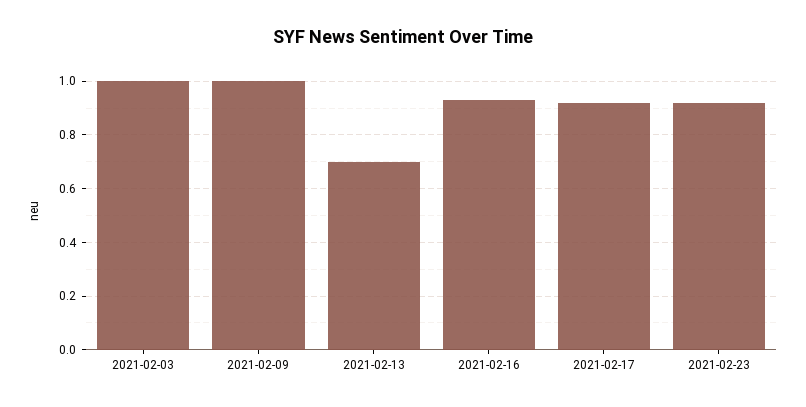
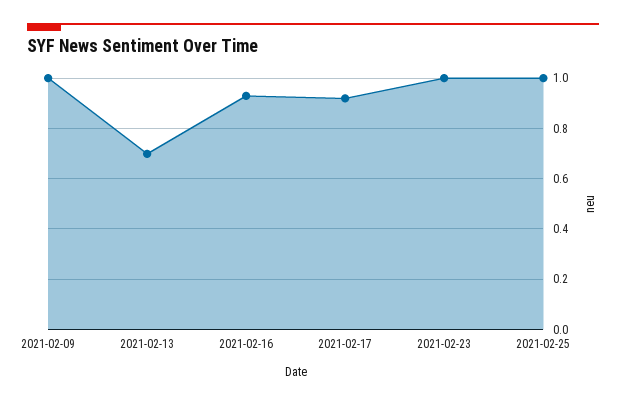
2021-02-03: 1 -> none
2021-02-23: 0.925 -> 1
2021-02-25: none -> 1

